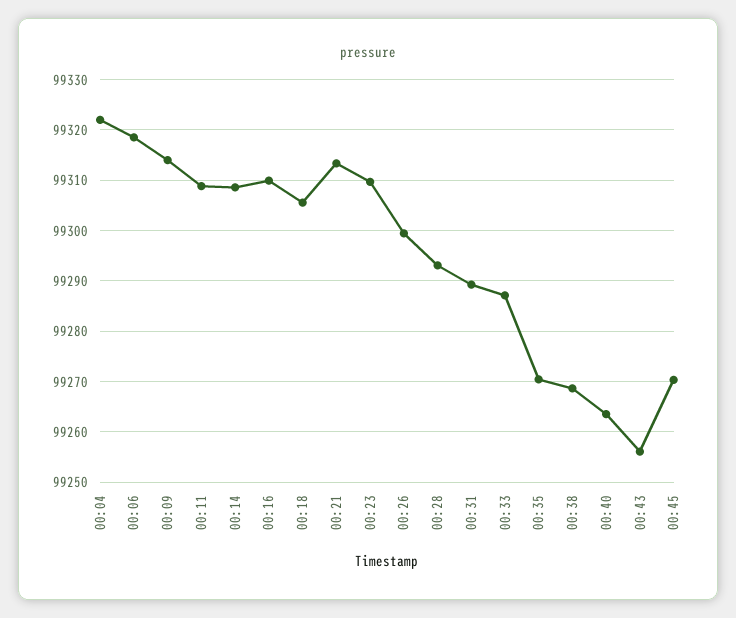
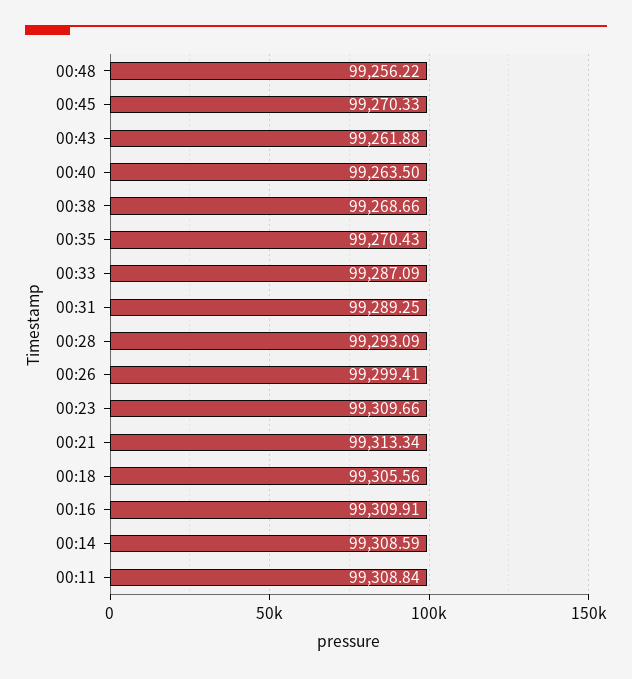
00:04: 99322 -> none
00:06: 99318 -> none
00:09: 99314 -> none
00:43: 99256 -> 99261.88
00:48: none -> 99256.22

